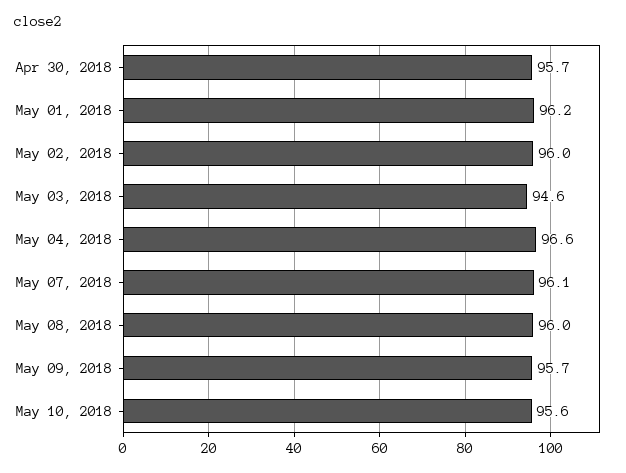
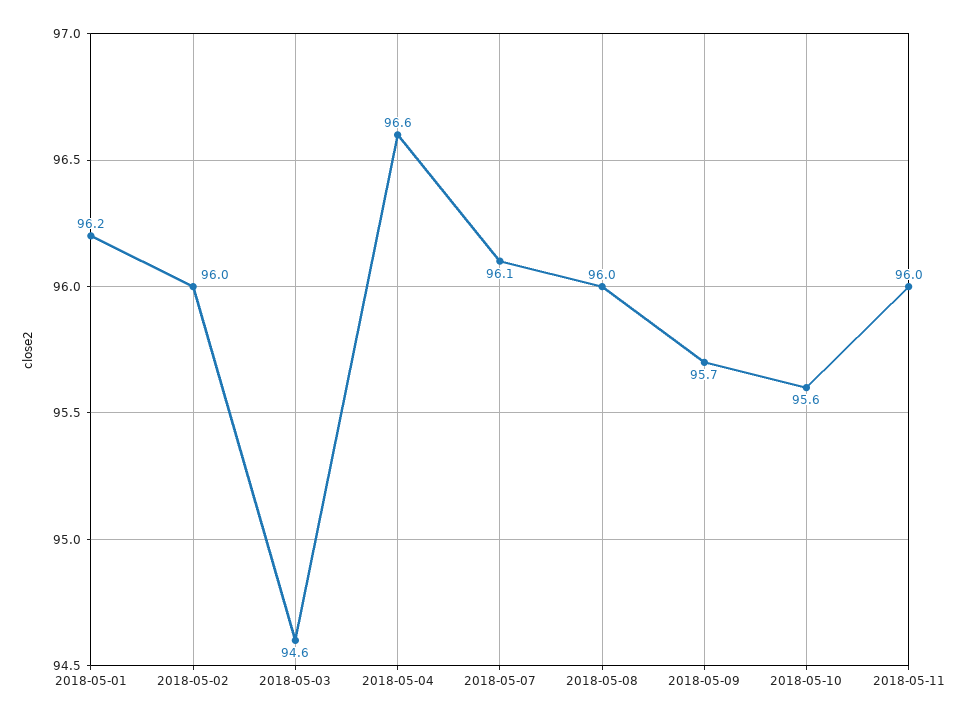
Apr 30, 2018: 95.7 -> none
2018-05-11: none -> 96

